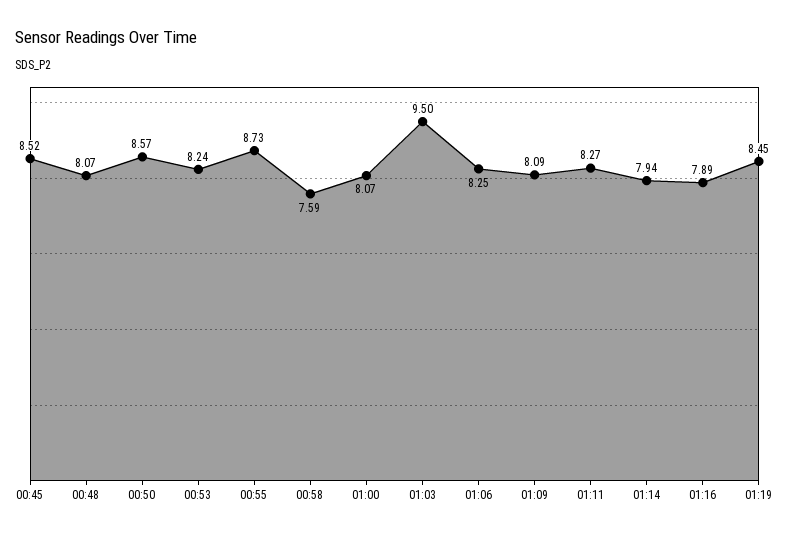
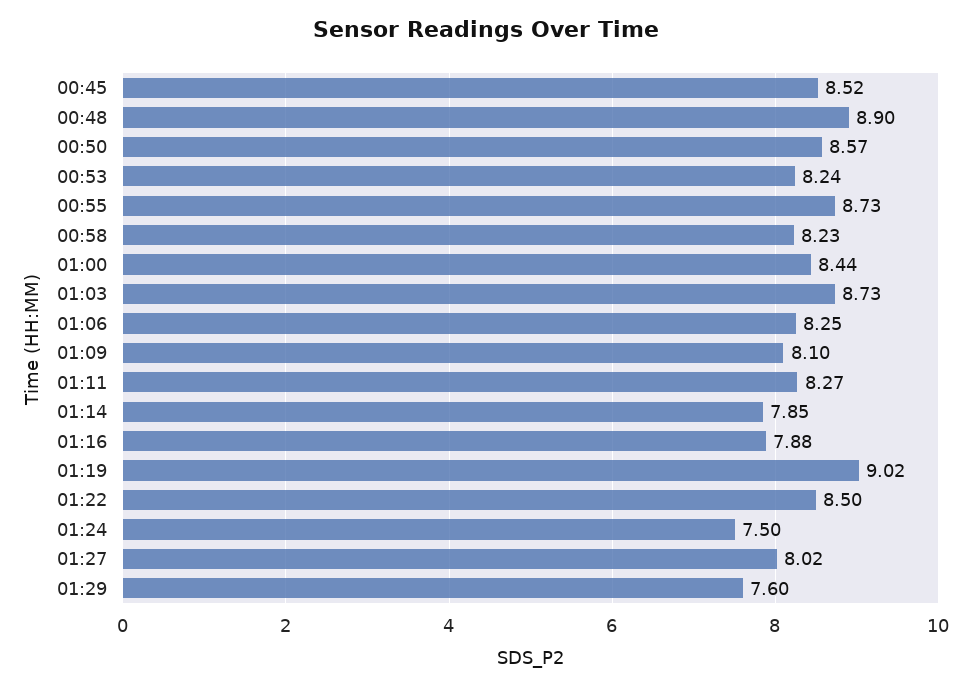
00:48: 8.07 -> 8.9
00:58: 7.59 -> 8.23
01:00: 8.07 -> 8.44
01:03: 9.5 -> 8.73
01:09: 8.09 -> 8.1
01:14: 7.94 -> 7.85
01:16: 7.89 -> 7.88
01:19: 8.45 -> 9.02
01:22: none -> 8.5
01:24: none -> 7.5
01:27: none -> 8.02
01:29: none -> 7.6

